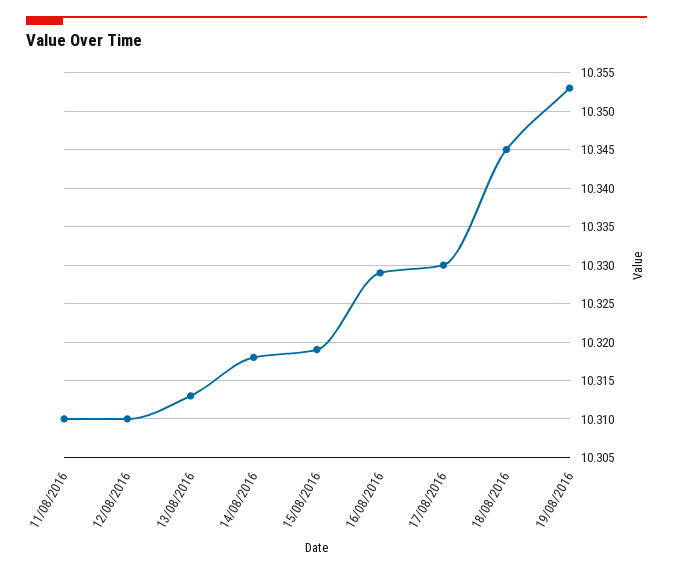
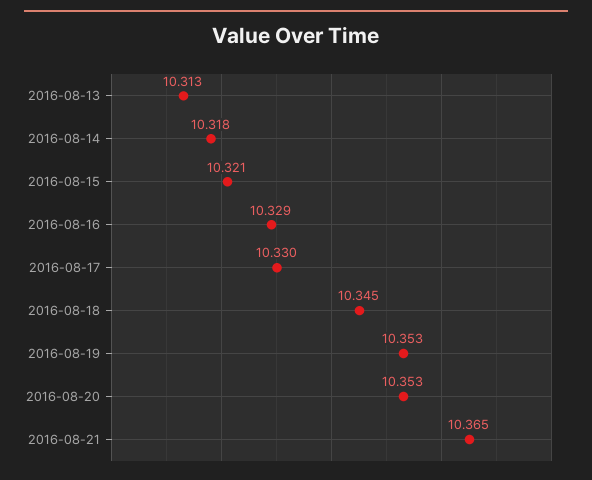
11/08/2016: 10.31 -> none
12/08/2016: 10.31 -> none
15/08/2016: 10.319 -> 10.321
2016-08-20: none -> 10.353
2016-08-21: none -> 10.365

